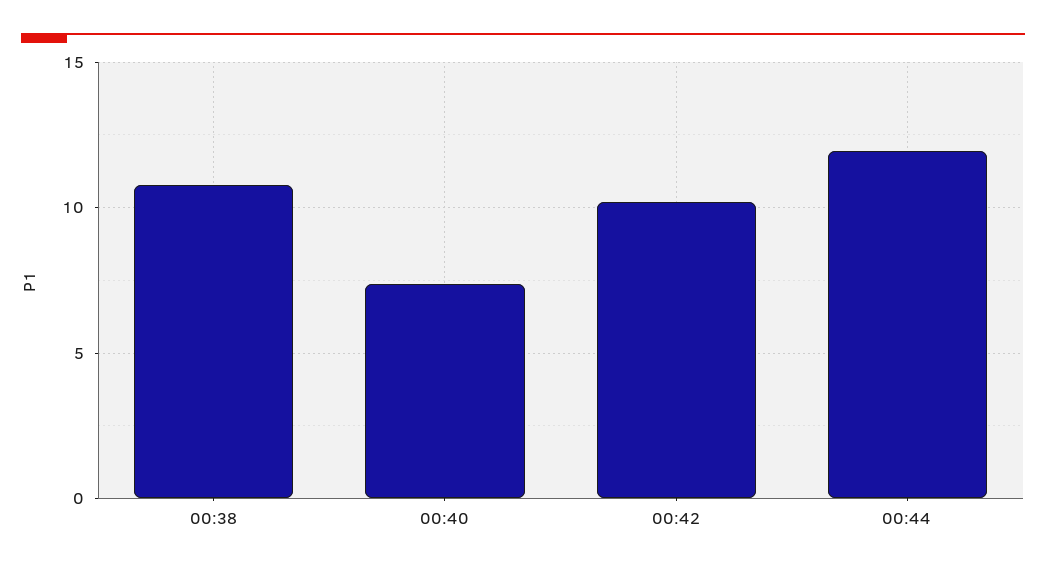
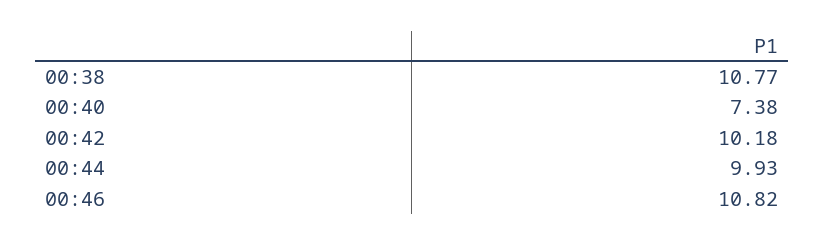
00:44: 12 -> 9.93
00:46: none -> 10.82

